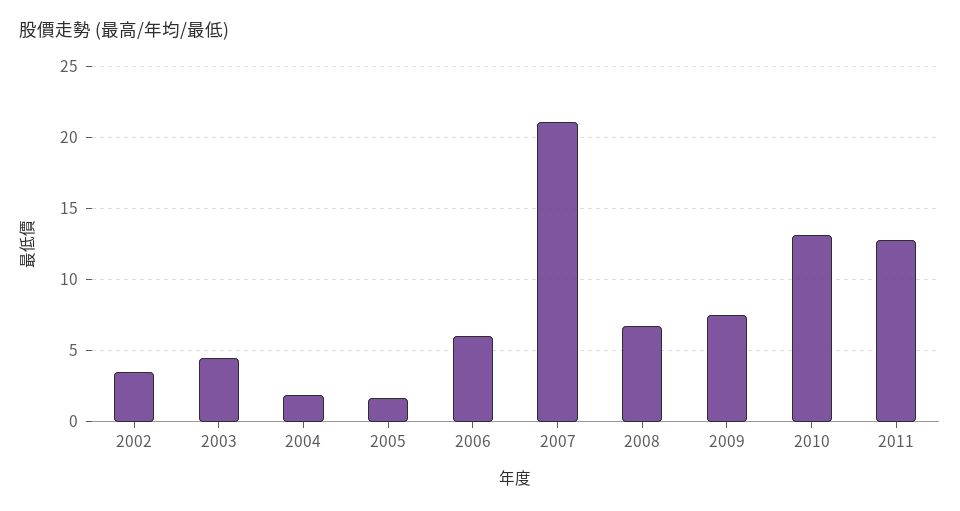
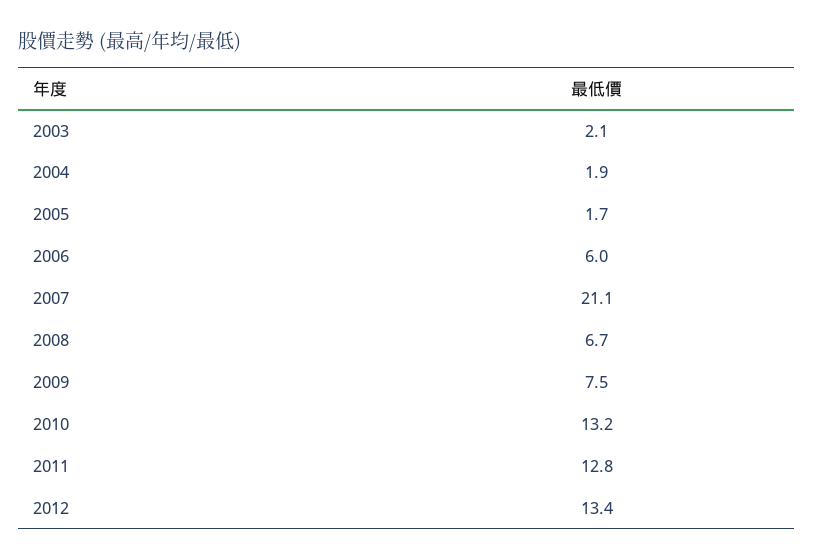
2002: 3.5 -> none
2003: 4.5 -> 2.1
2012: none -> 13.4

